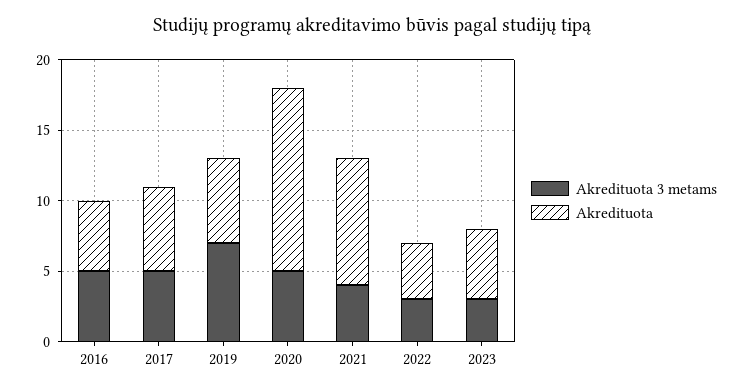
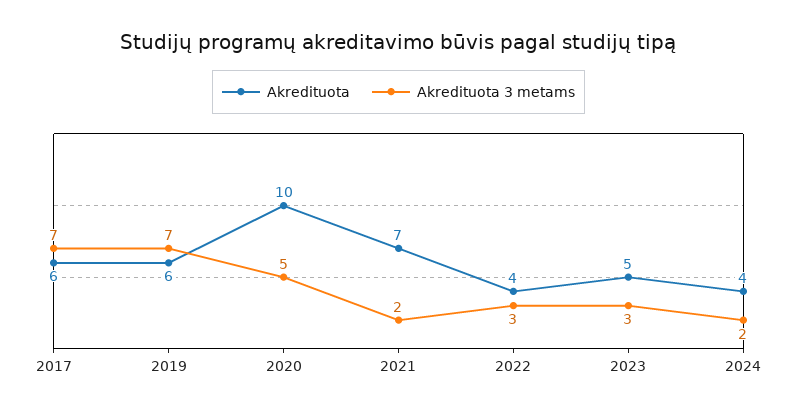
Akredituota 3 metams, 2016: 5 -> none
Akredituota, 2016: 5 -> none
Akredituota 3 metams, 2017: 5 -> 7
Akredituota, 2020: 13 -> 10
Akredituota 3 metams, 2021: 4 -> 2
Akredituota, 2021: 9 -> 7
Akredituota, 2024: none -> 4
Akredituota 3 metams, 2024: none -> 2

